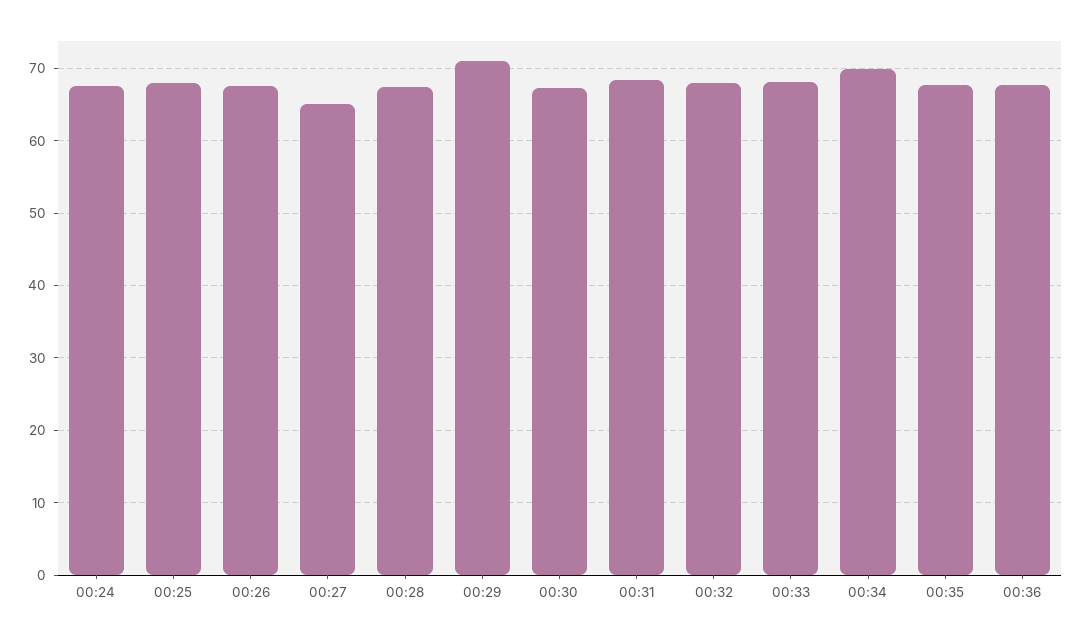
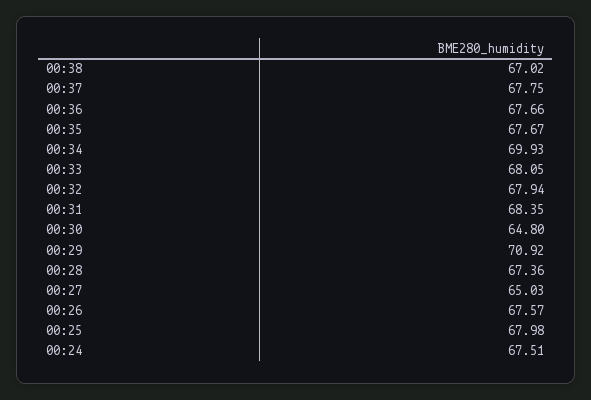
00:30: 67 -> 64.8
00:38: none -> 67.02
00:37: none -> 67.75

